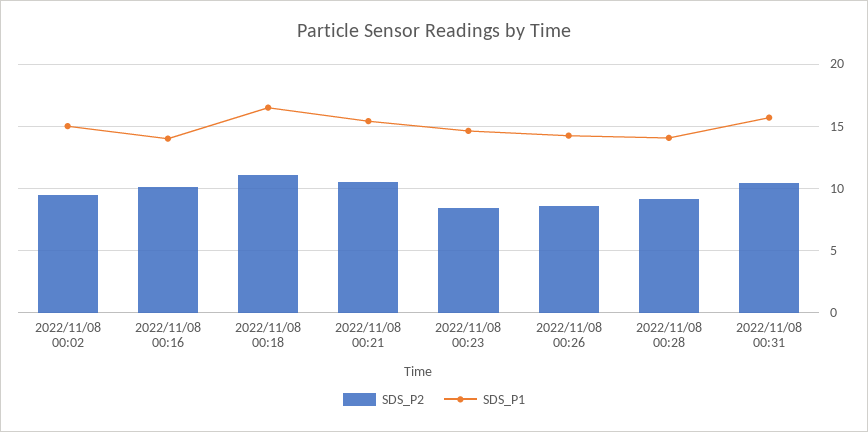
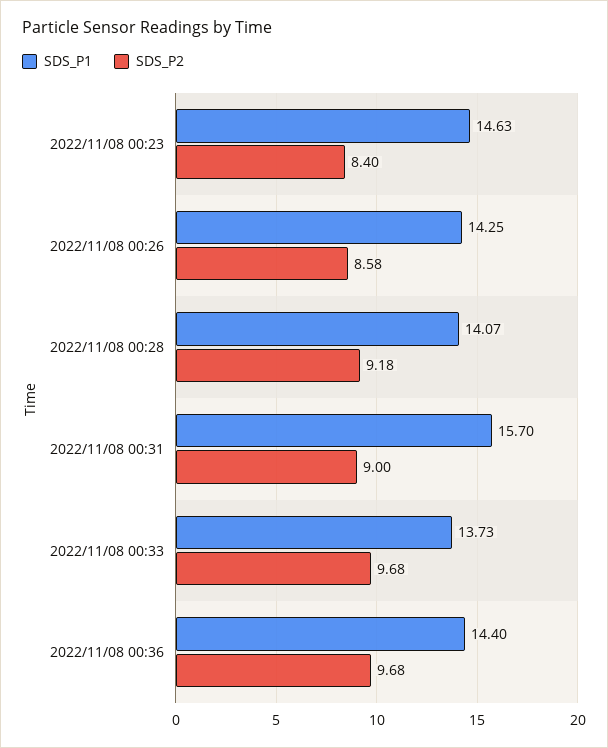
SDS_P2, 2022/11/08 00:02: 9.5 -> none
SDS_P1, 2022/11/08 00:02: 15 -> none
SDS_P2, 2022/11/08 00:16: 10 -> none
SDS_P1, 2022/11/08 00:16: 14 -> none
SDS_P2, 2022/11/08 00:18: 11 -> none
SDS_P1, 2022/11/08 00:18: 16.5 -> none
SDS_P2, 2022/11/08 00:21: 10.5 -> none
SDS_P1, 2022/11/08 00:21: 15.5 -> none
SDS_P2, 2022/11/08 00:31: 10.5 -> 9
SDS_P1, 2022/11/08 00:33: none -> 13.73
SDS_P2, 2022/11/08 00:33: none -> 9.68
SDS_P1, 2022/11/08 00:36: none -> 14.4
SDS_P2, 2022/11/08 00:36: none -> 9.68

